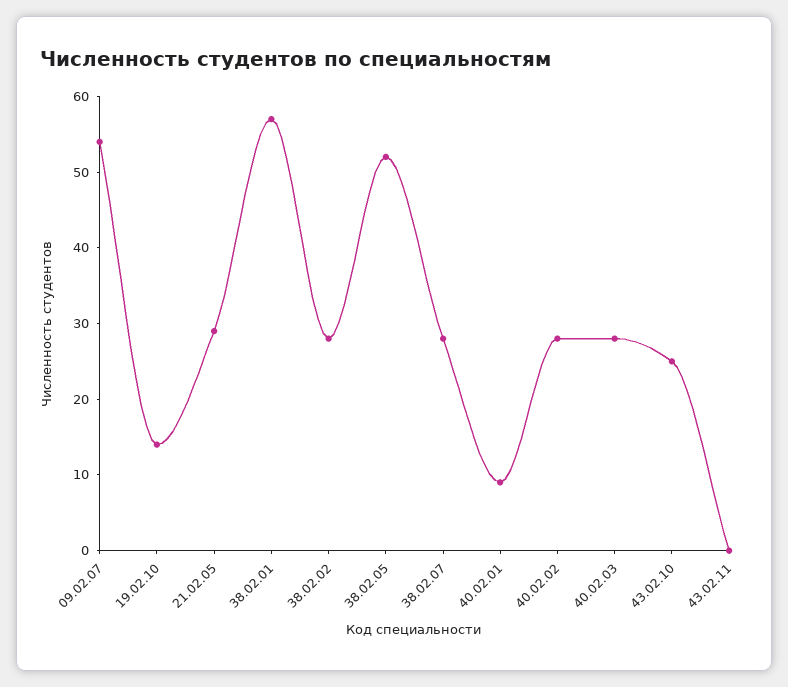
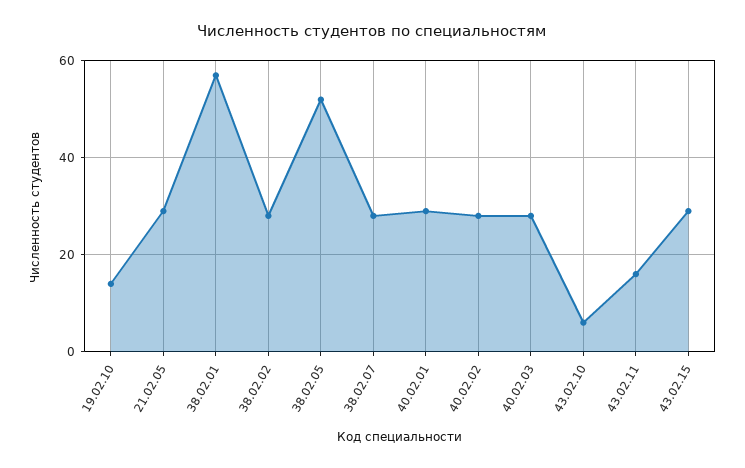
09.02.07: 55 -> none
40.02.01: 10 -> 30
43.02.10: 25 -> 5
43.02.11: 0 -> 15
43.02.15: none -> 30

